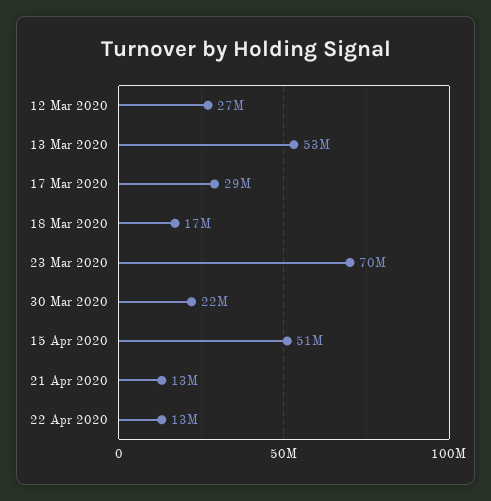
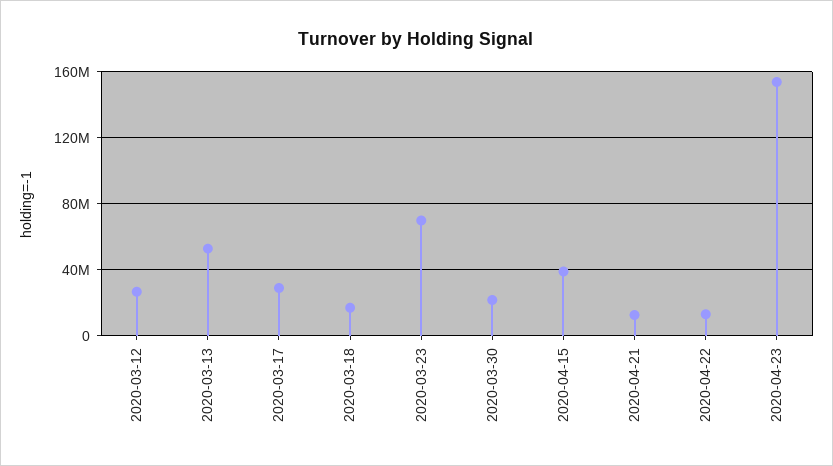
15 Apr 2020: 51000000 -> 40000000
2020-04-23: none -> 155000000

